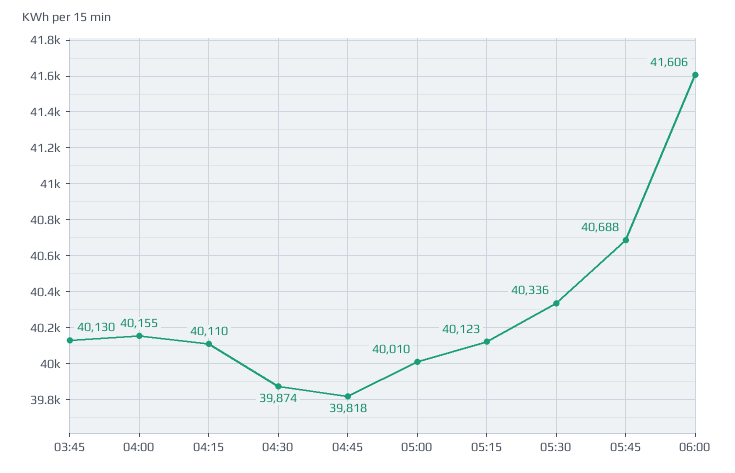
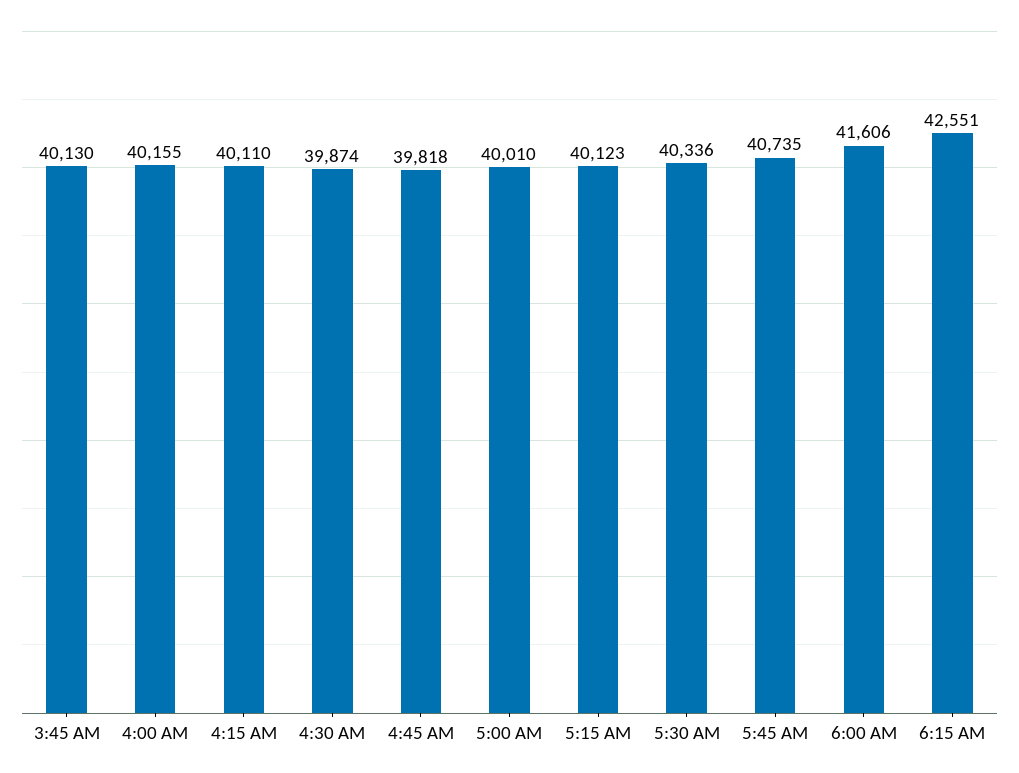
05:45: 40688 -> 40735
6:15 AM: none -> 42551

